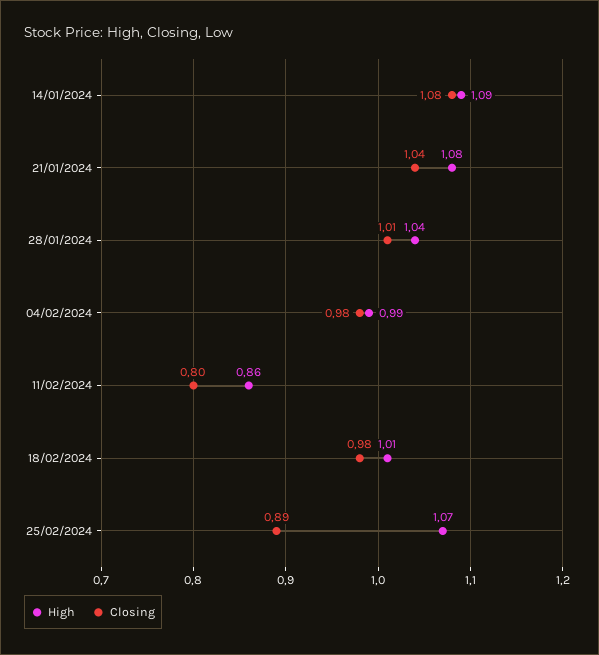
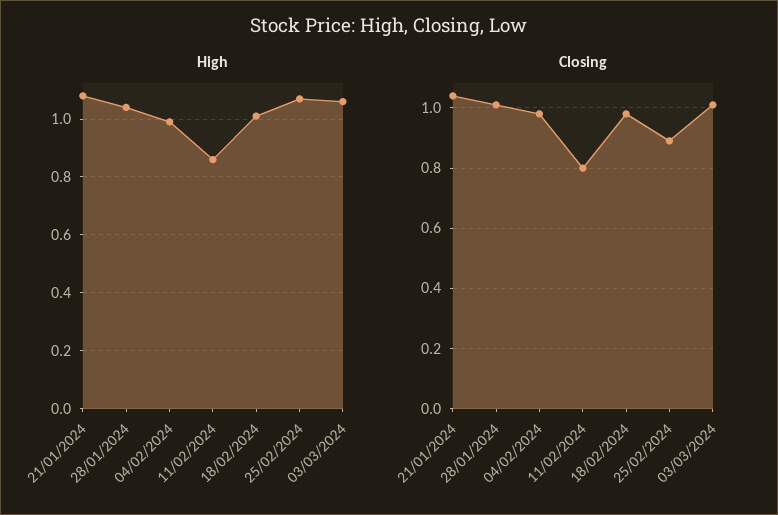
High, 14/01/2024: 1.09 -> none
Closing, 14/01/2024: 1.08 -> none
High, 03/03/2024: none -> 1.05
Closing, 03/03/2024: none -> 1

